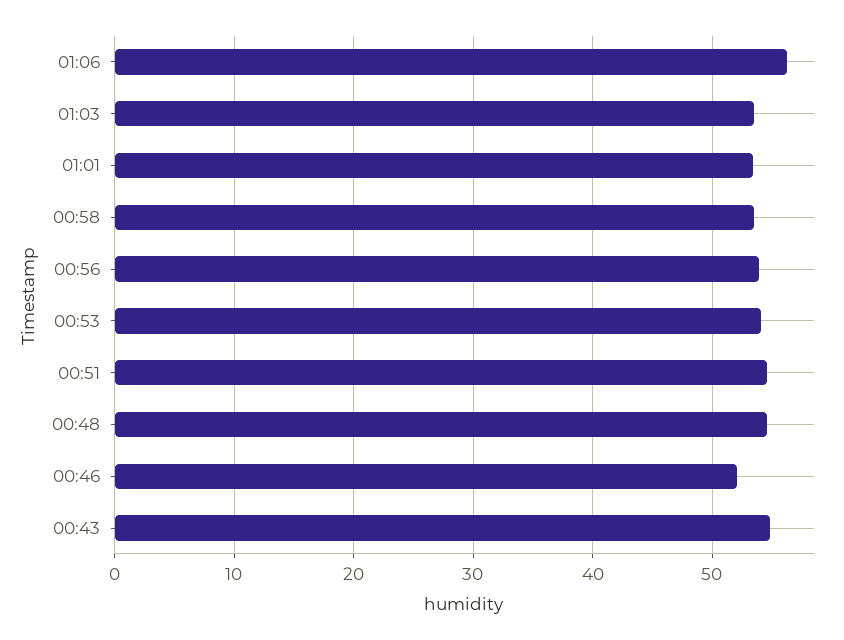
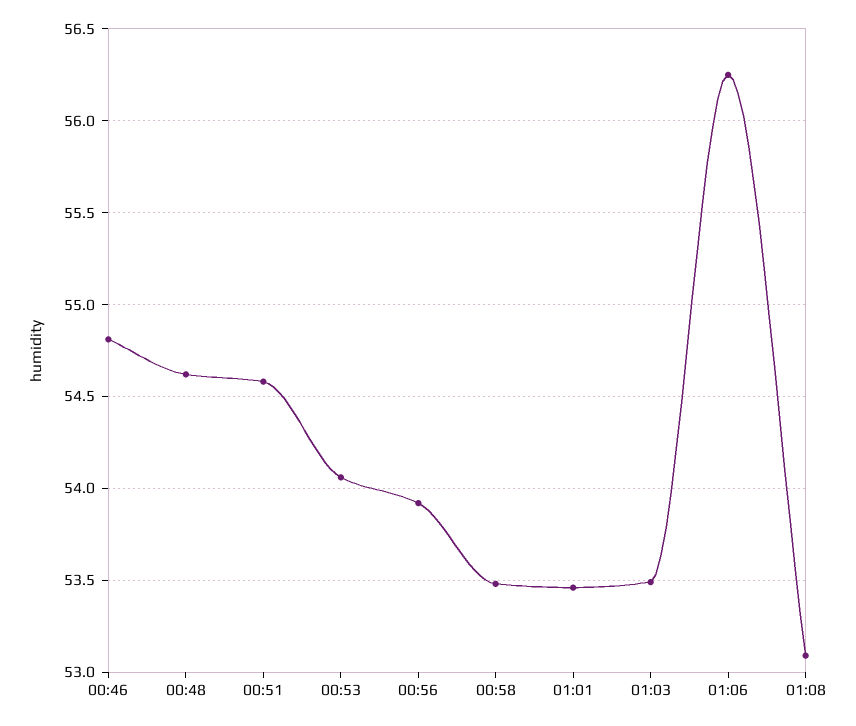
00:46: 52 -> 54.8
00:43: 55 -> none
01:08: none -> 53.1

